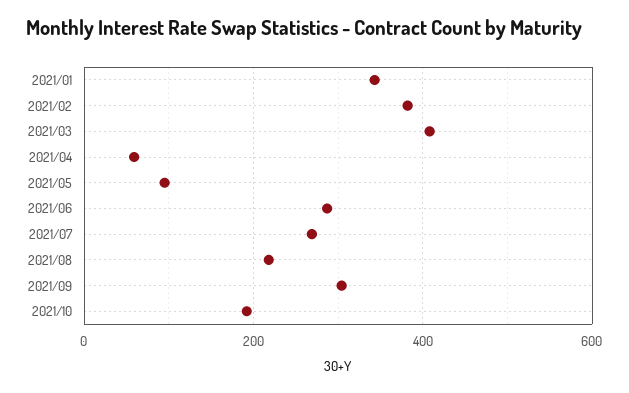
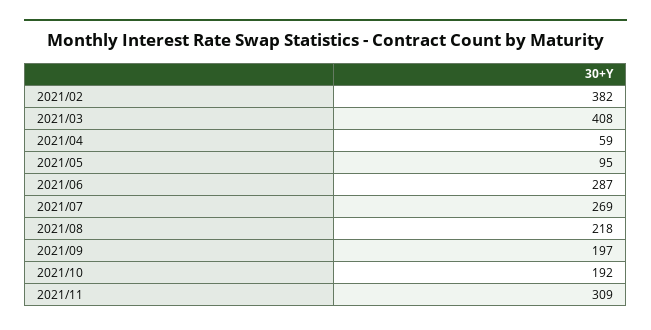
2021/01: 340 -> none
2021/09: 300 -> 197
2021/11: none -> 309

